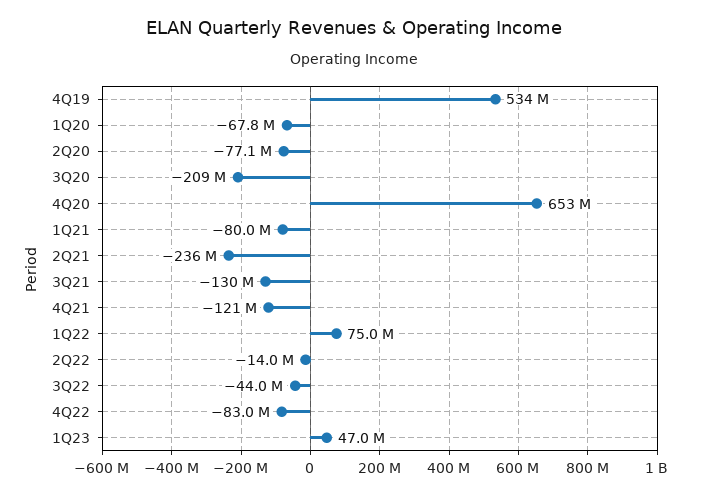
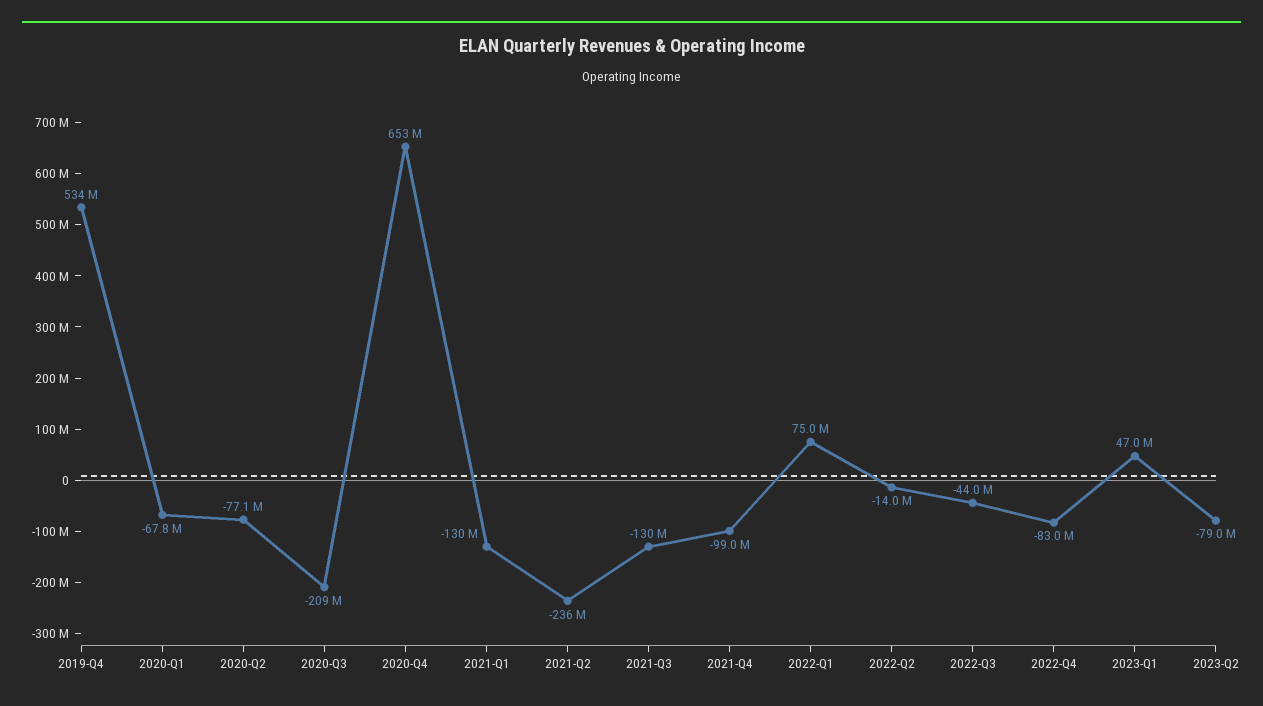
1Q21: -80000000 -> -130000000
4Q21: -121000000 -> -99000000
2023-Q2: none -> -79000000

